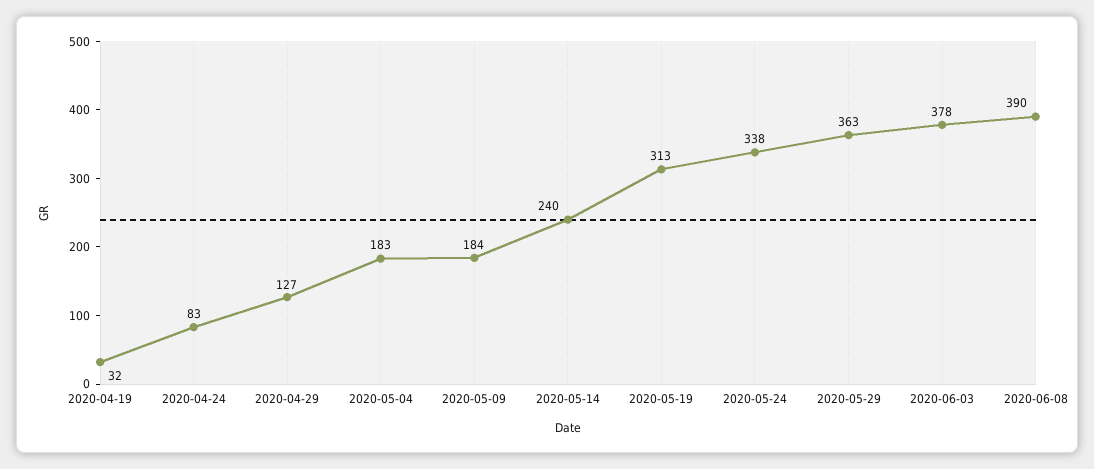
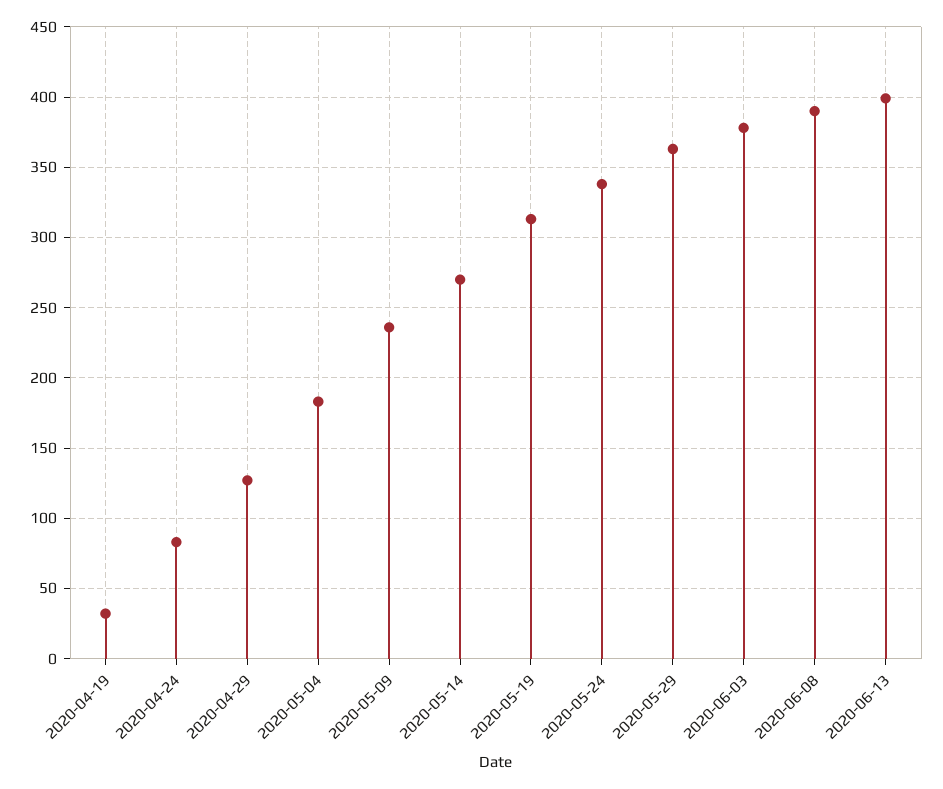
2020-05-09: 184 -> 235
2020-05-14: 240 -> 270
2020-06-13: none -> 400

